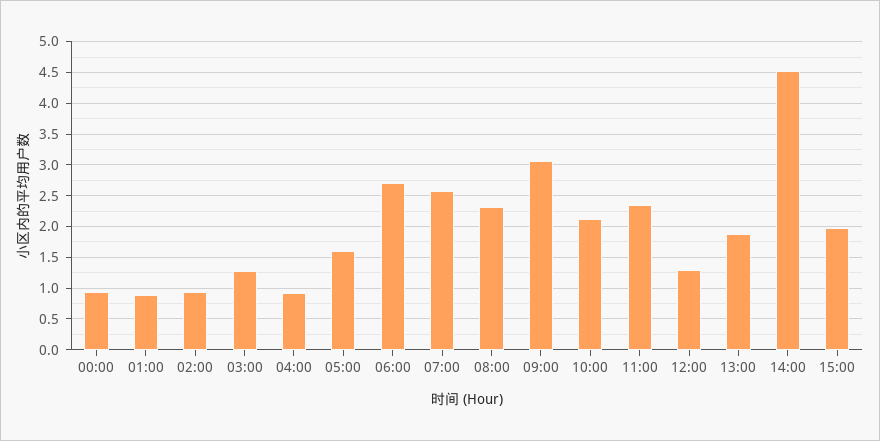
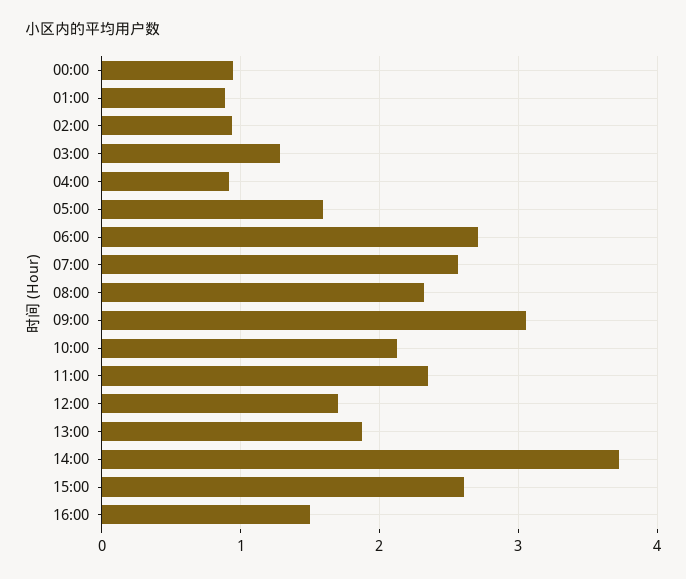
12:00: 1.3 -> 1.7
14:00: 4.5 -> 3.7
15:00: 2 -> 2.6
16:00: none -> 1.5

